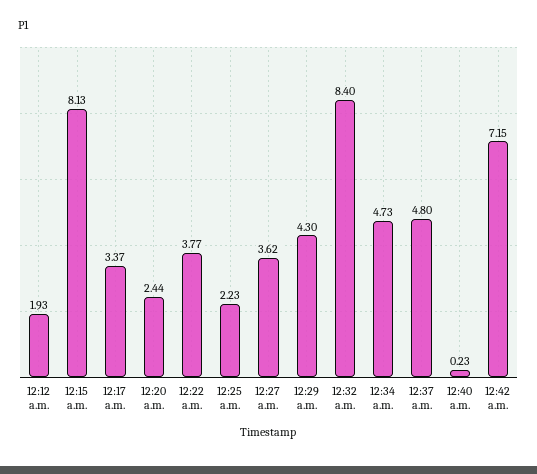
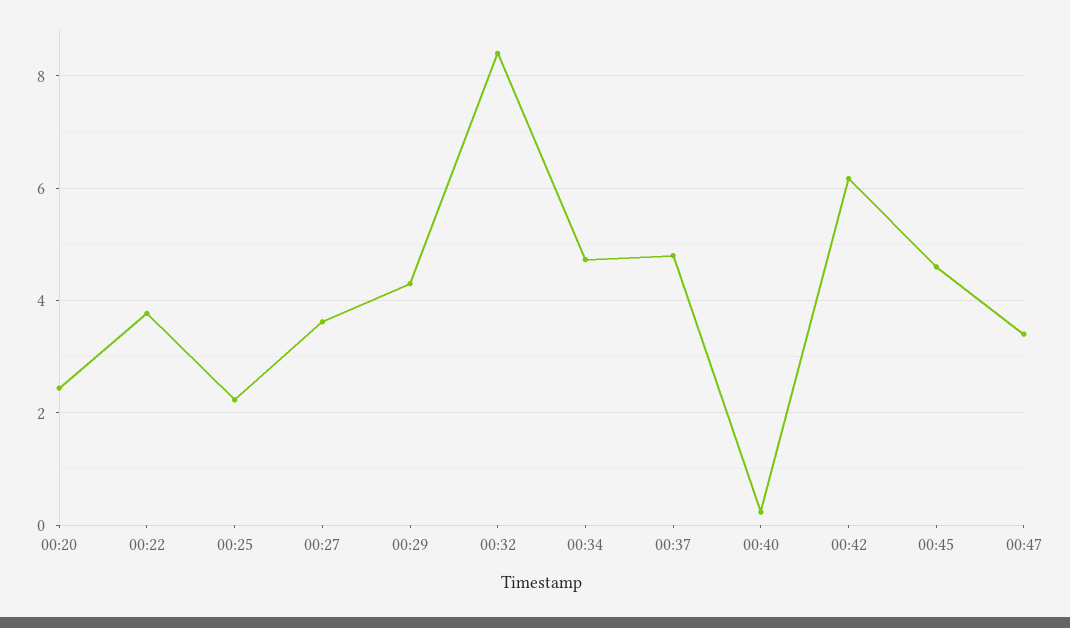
12:12 a.m.: 1.93 -> none
12:15 a.m.: 8.13 -> none
12:17 a.m.: 3.37 -> none
12:42 a.m.: 7.15 -> 6.2
00:45: none -> 4.6
00:47: none -> 3.4

